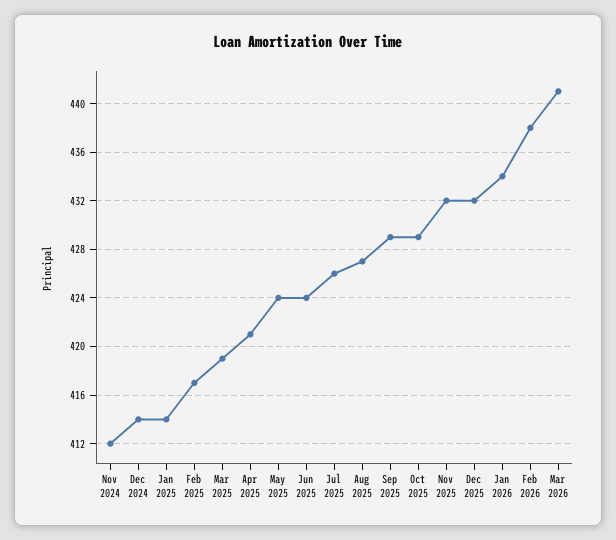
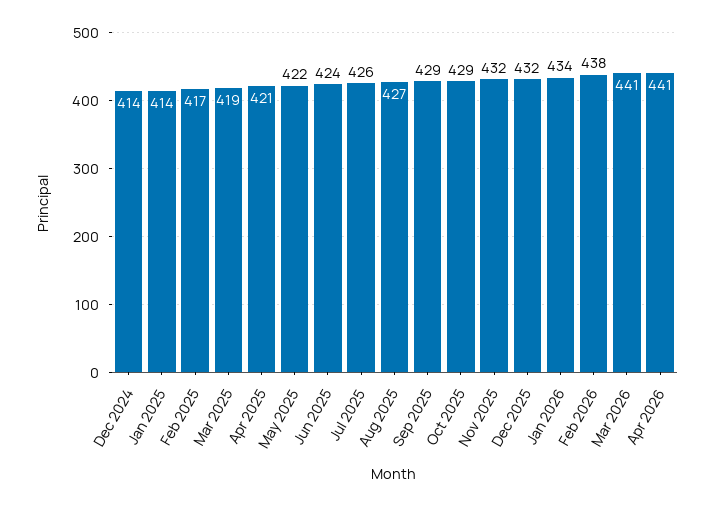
Nov 2024: 412 -> none
May 2025: 424 -> 422
Apr 2026: none -> 441

